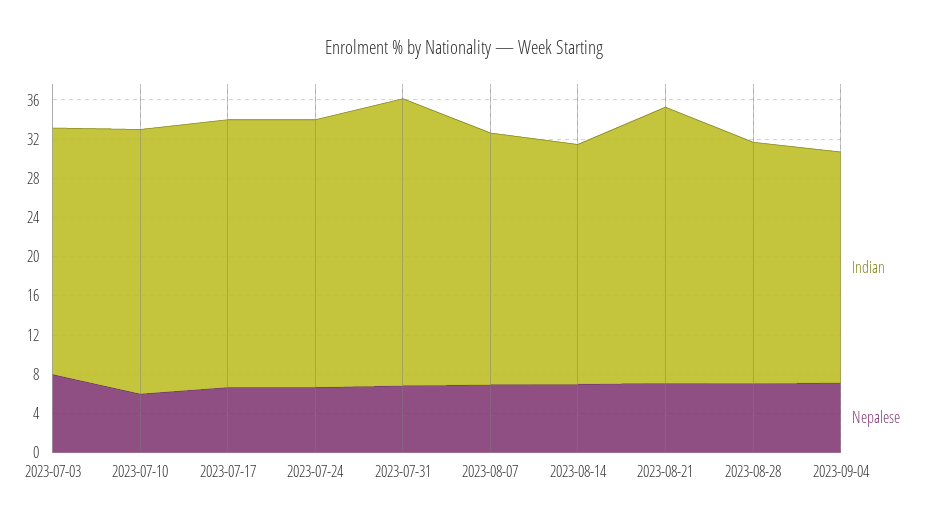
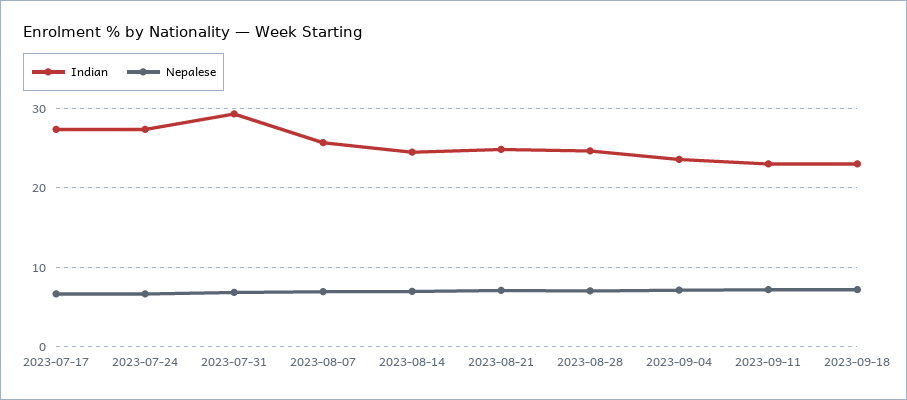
Indian, 2023-07-03: 25 -> none
Nepalese, 2023-07-03: 8 -> none
Indian, 2023-07-10: 27 -> none
Nepalese, 2023-07-10: 6 -> none
Indian, 2023-08-21: 28 -> 25
Indian, 2023-09-11: none -> 23
Nepalese, 2023-09-11: none -> 7
Indian, 2023-09-18: none -> 23
Nepalese, 2023-09-18: none -> 7

